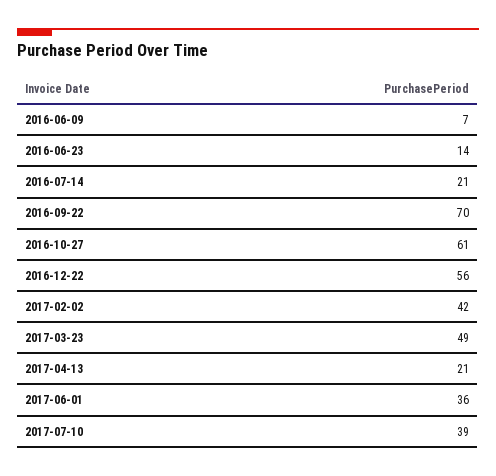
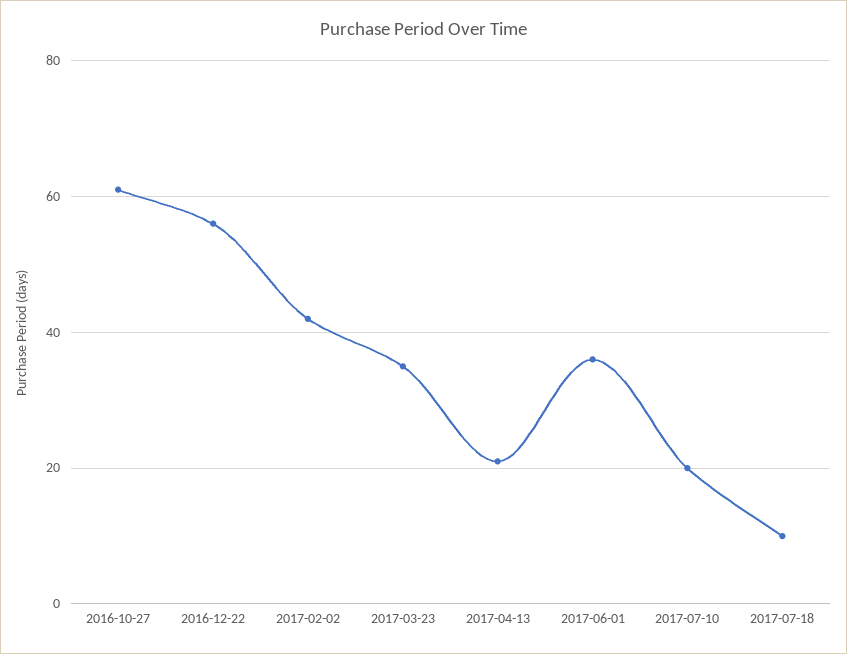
2016-06-09: 7 -> none
2016-06-23: 14 -> none
2016-07-14: 21 -> none
2016-09-22: 70 -> none
2017-03-23: 49 -> 35
2017-07-10: 39 -> 20
2017-07-18: none -> 10

